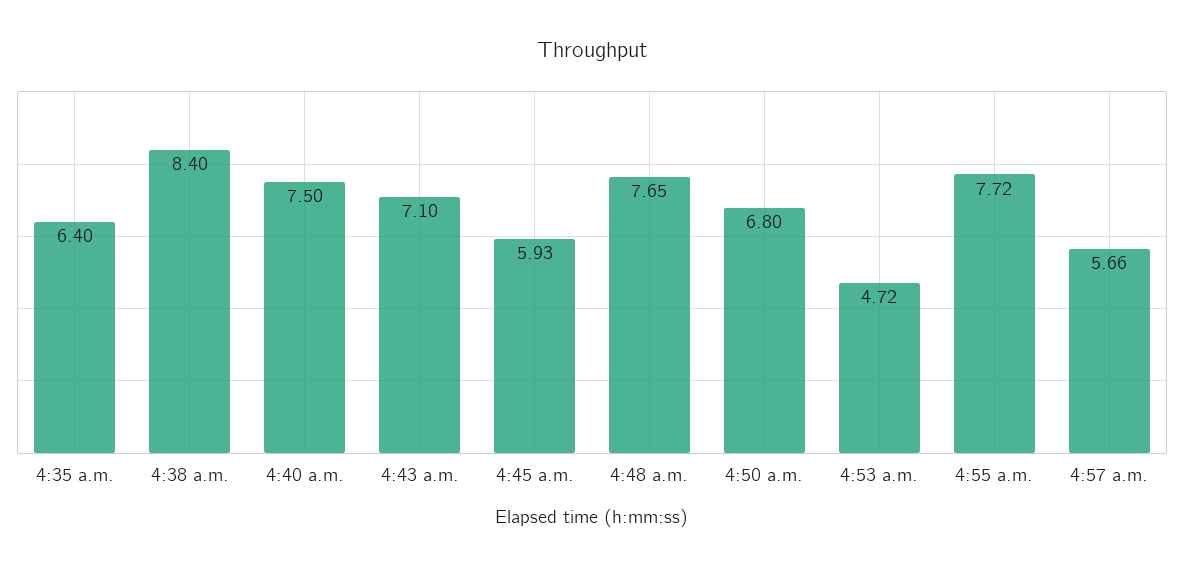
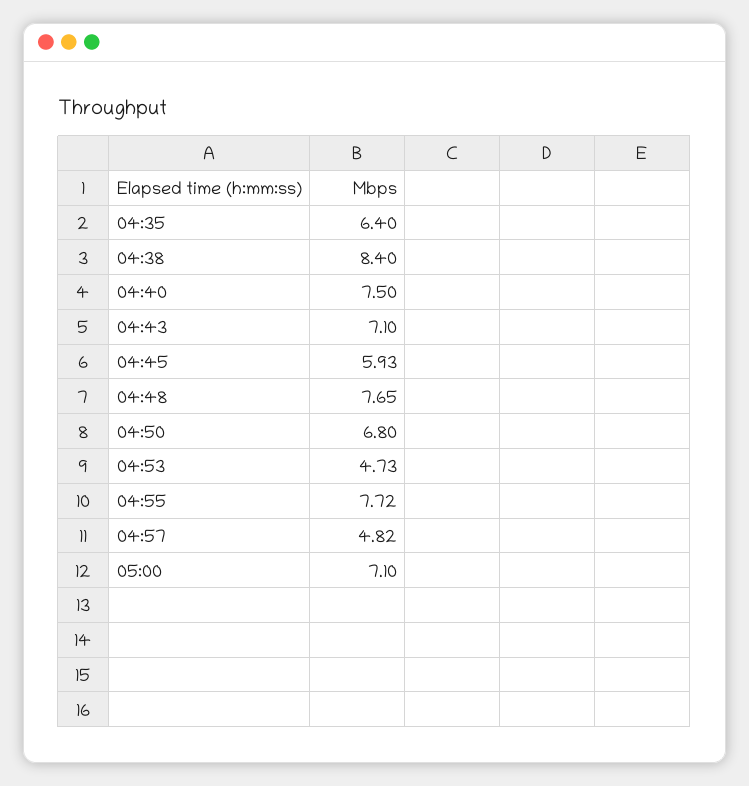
4:53 a.m.: 4.72 -> 4.73
4:57 a.m.: 5.66 -> 4.82
05:00: none -> 7.1

